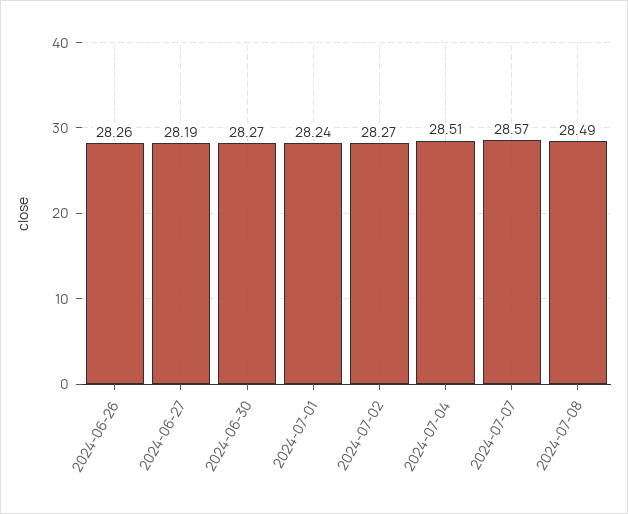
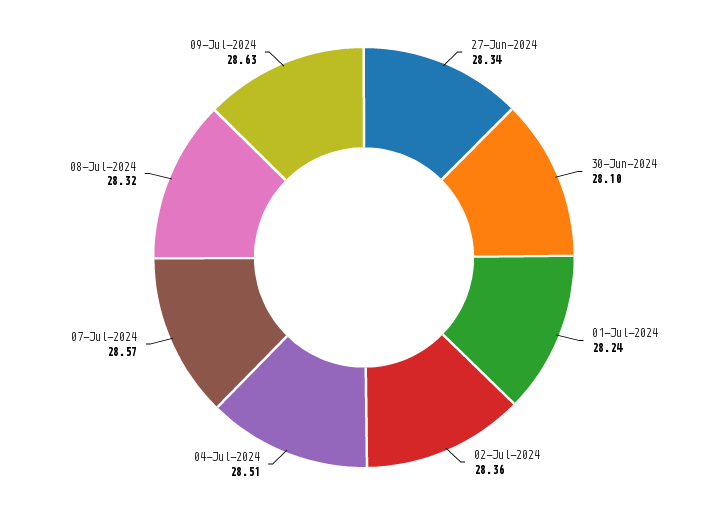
2024-06-26: 28.26 -> none
2024-06-27: 28.19 -> 28.34
2024-06-30: 28.27 -> 28.1
2024-07-02: 28.27 -> 28.36
2024-07-08: 28.49 -> 28.32
09-Jul-2024: none -> 28.63

